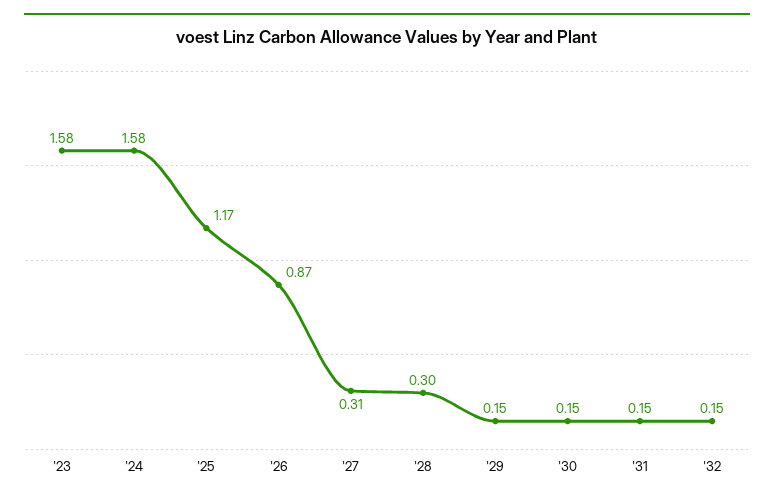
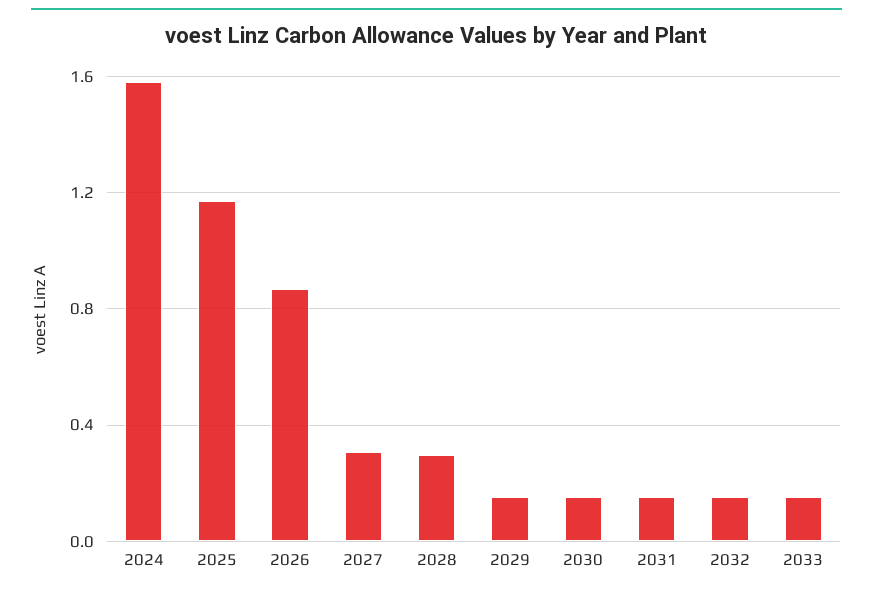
'23: 1.58 -> none
2033: none -> 0.15

